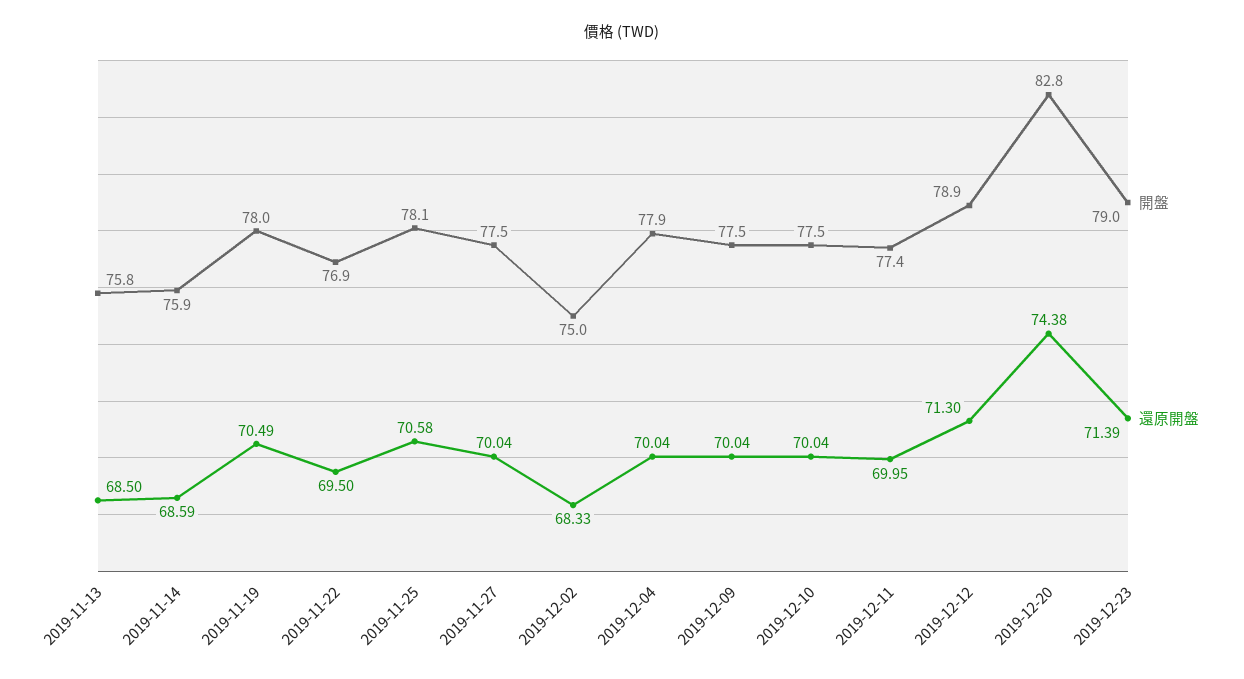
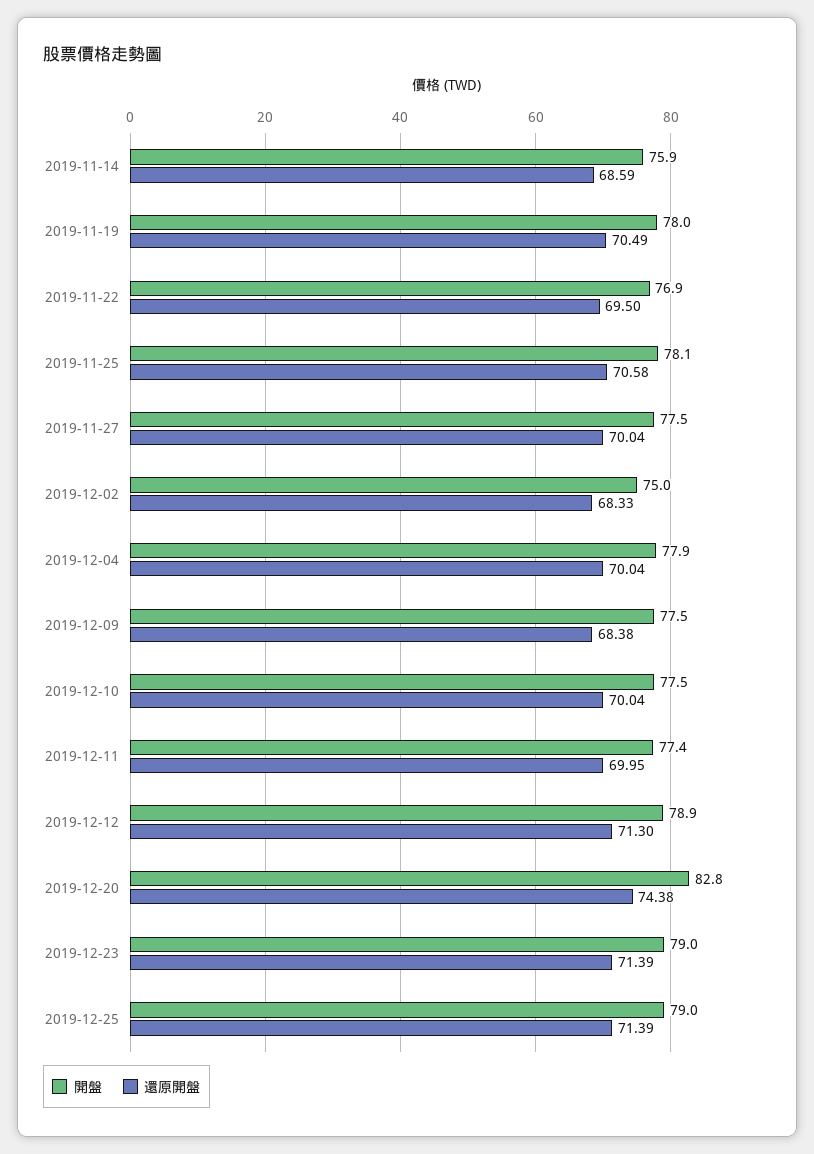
開盤, 2019-11-13: 75.8 -> none
還原開盤, 2019-11-13: 68.5 -> none
還原開盤, 2019-12-09: 70.04 -> 68.38
開盤, 2019-12-25: none -> 79
還原開盤, 2019-12-25: none -> 71.39

